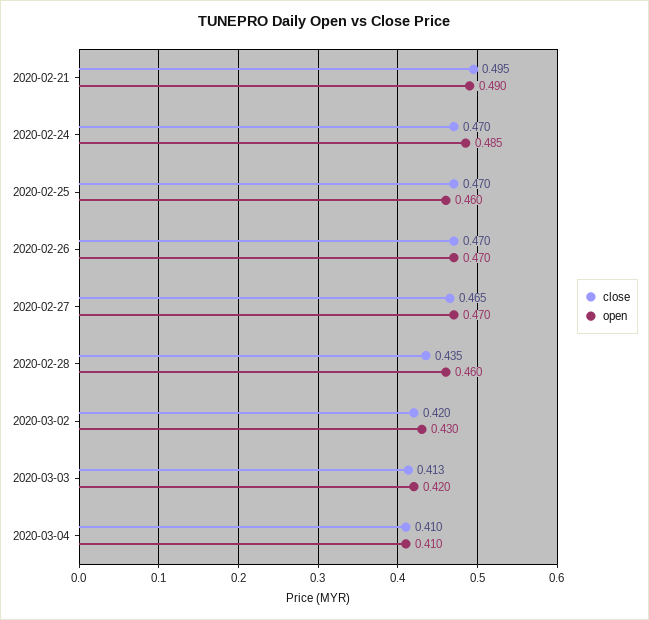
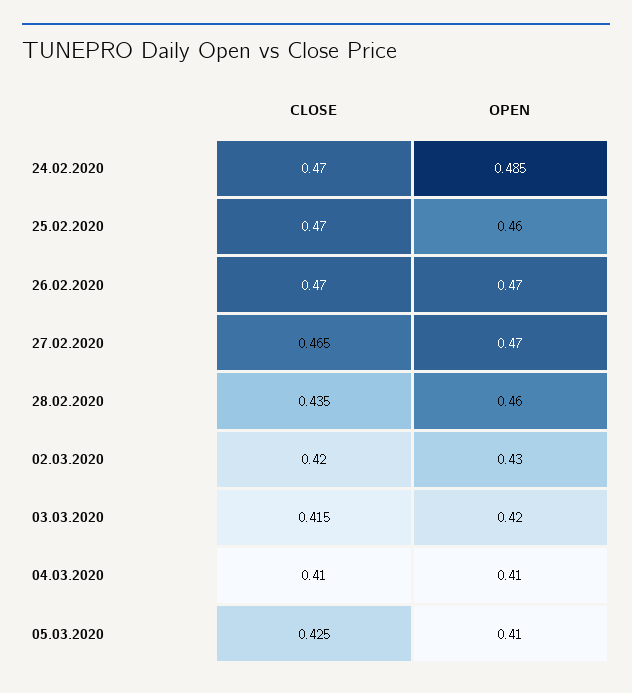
close, 2020-02-21: 0.495 -> none
open, 2020-02-21: 0.49 -> none
close, 2020-03-03: 0.413 -> 0.415
close, 05.03.2020: none -> 0.425
open, 05.03.2020: none -> 0.41

